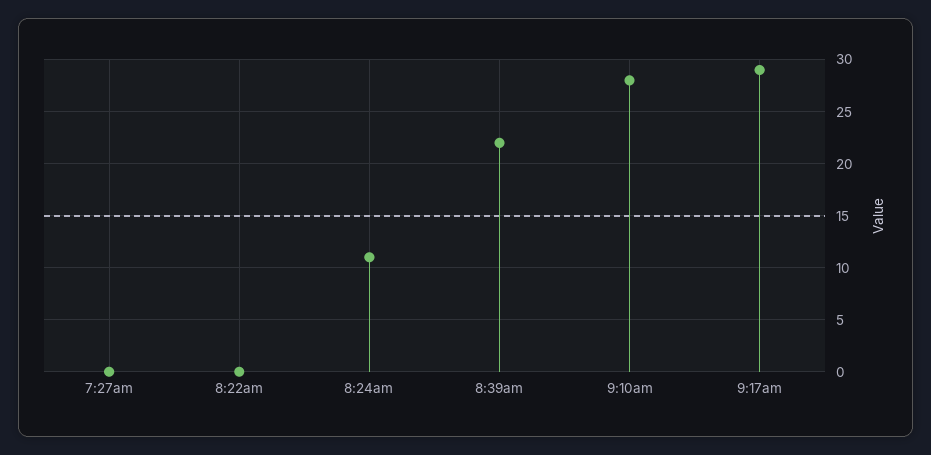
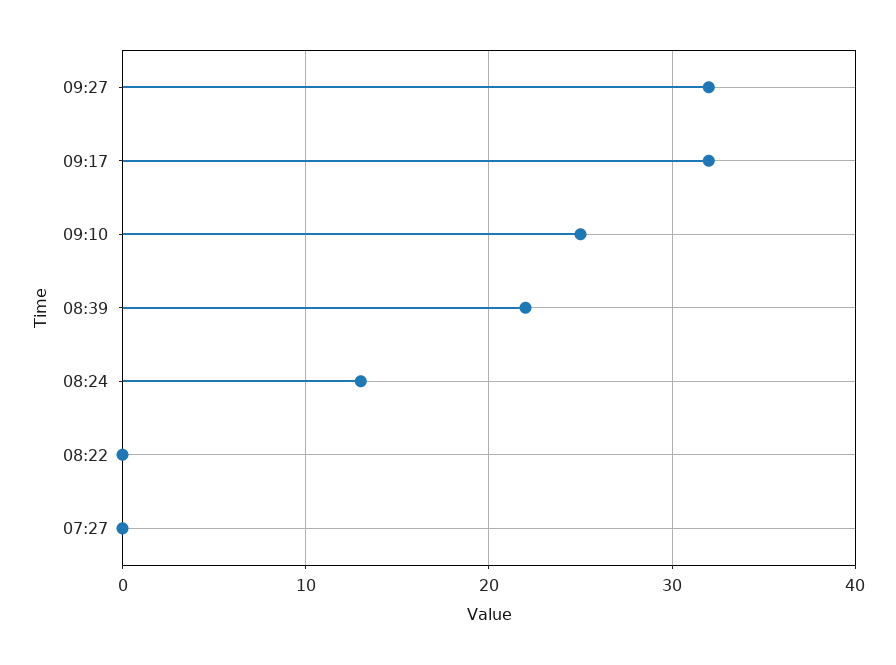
8:24am: 11 -> 13
9:10am: 28 -> 25
9:17am: 29 -> 32
09:27: none -> 32

